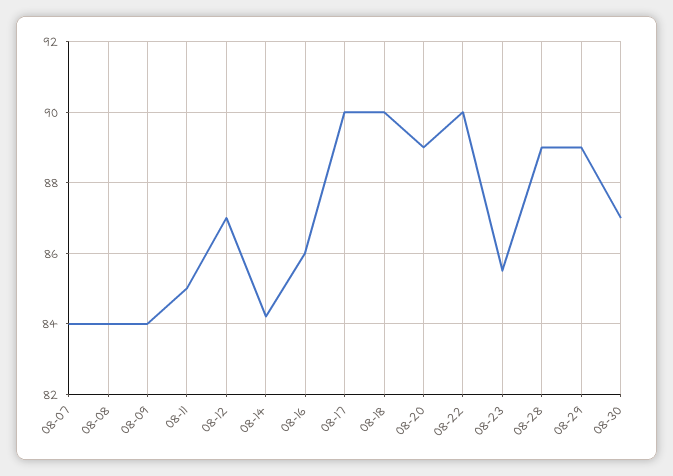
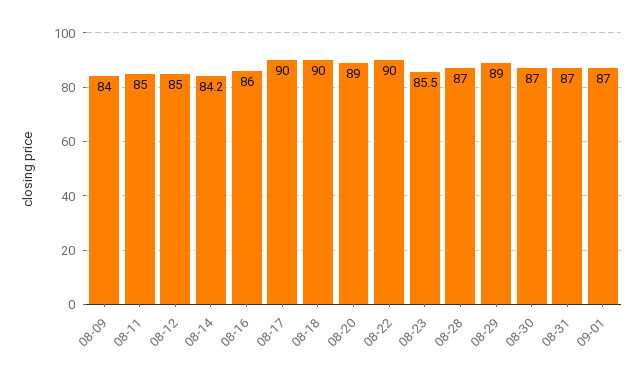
08-07: 84 -> none
08-08: 84 -> none
08-12: 87 -> 85
08-28: 89 -> 87
08-31: none -> 87
09-01: none -> 87

